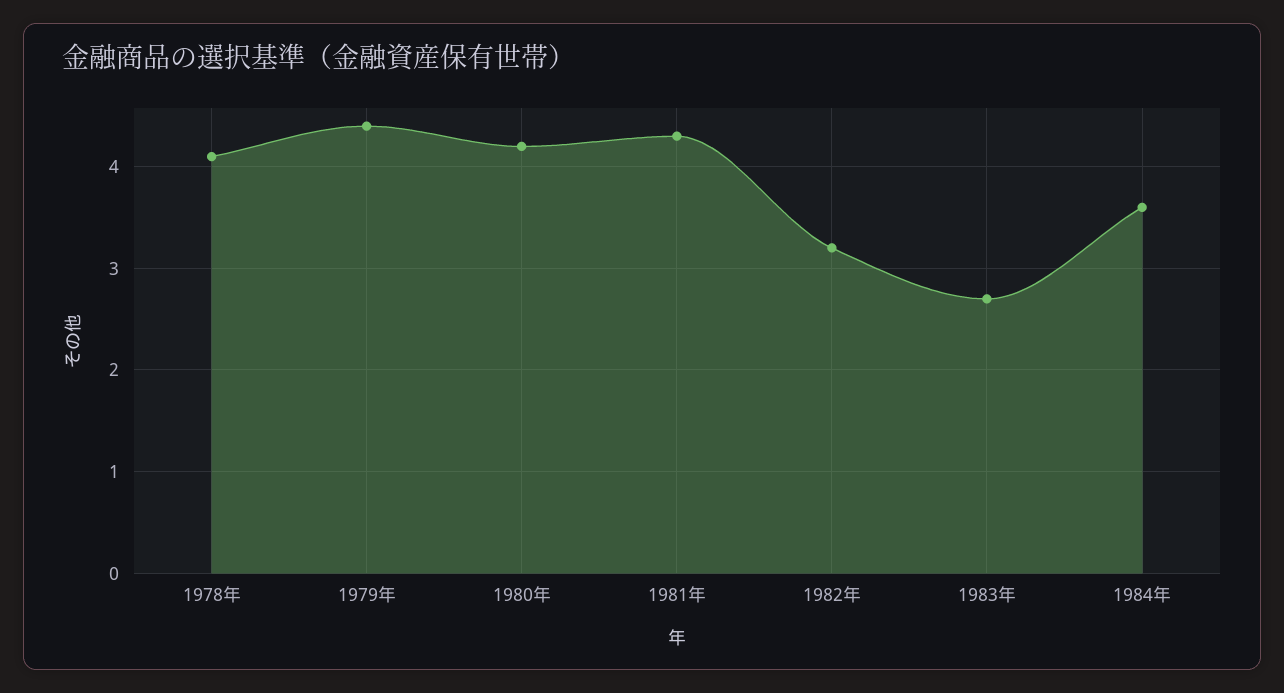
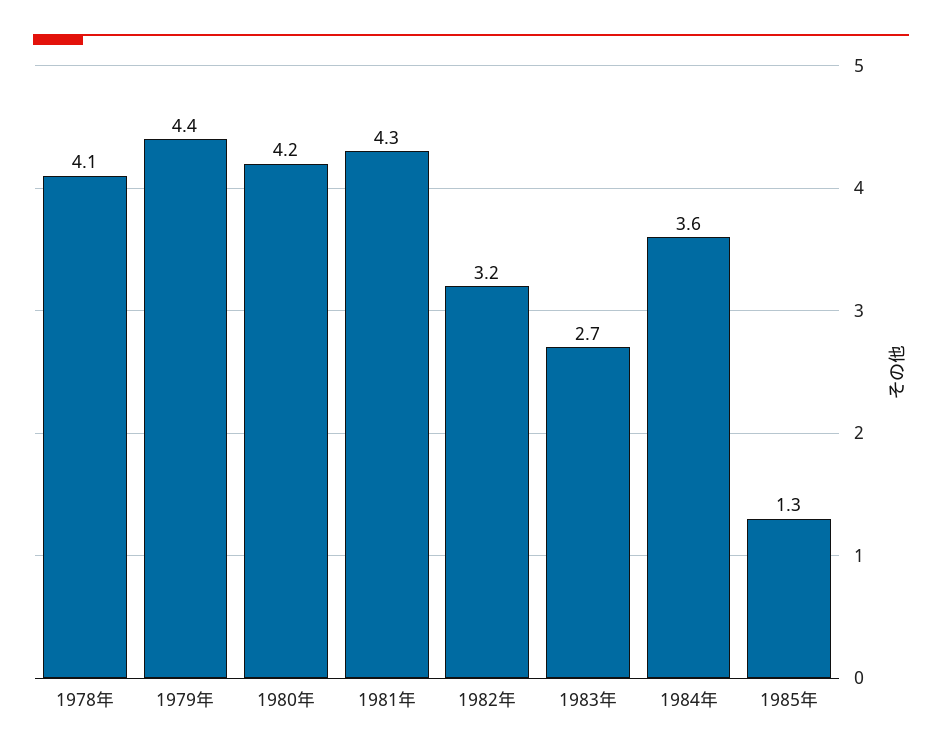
1985年: none -> 1.3

